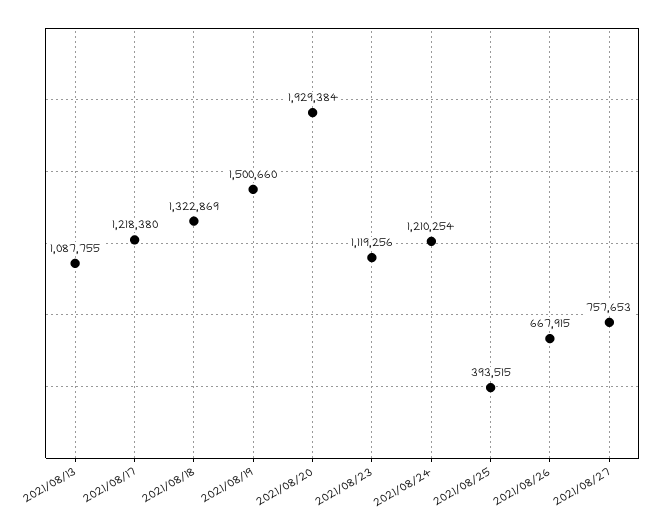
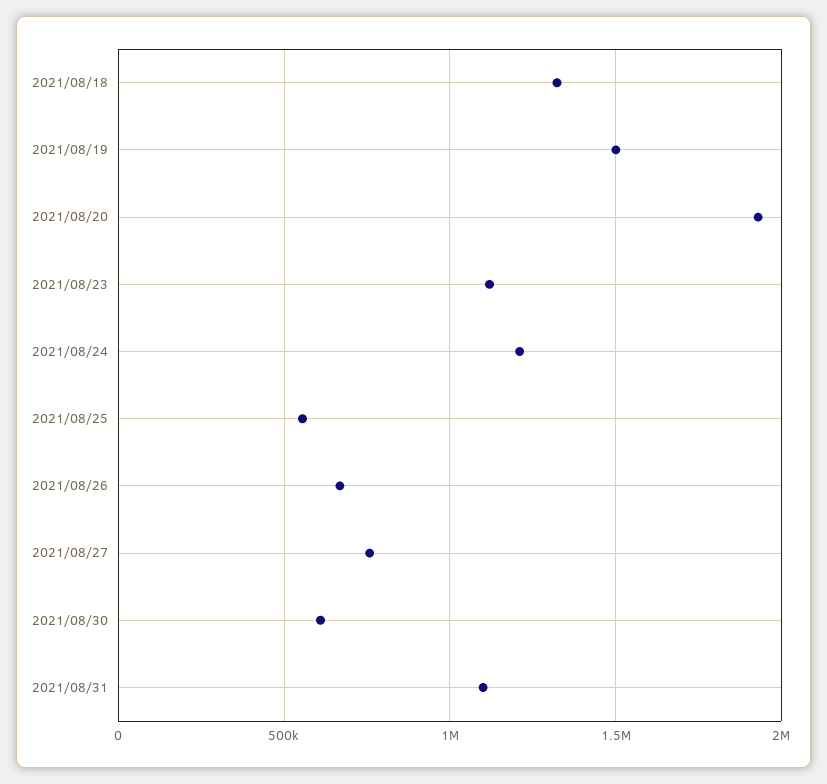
2021/08/13: 1087755 -> none
2021/08/17: 1218380 -> none
2021/08/25: 393515 -> 550000
2021/08/30: none -> 600000
2021/08/31: none -> 1100000

